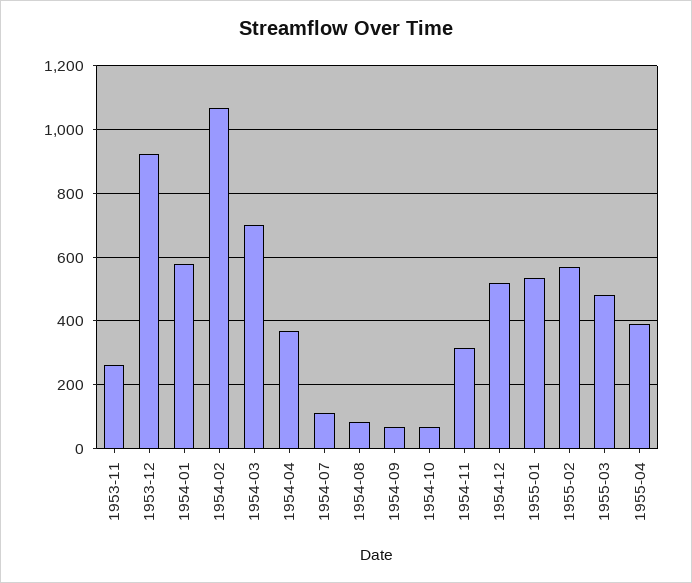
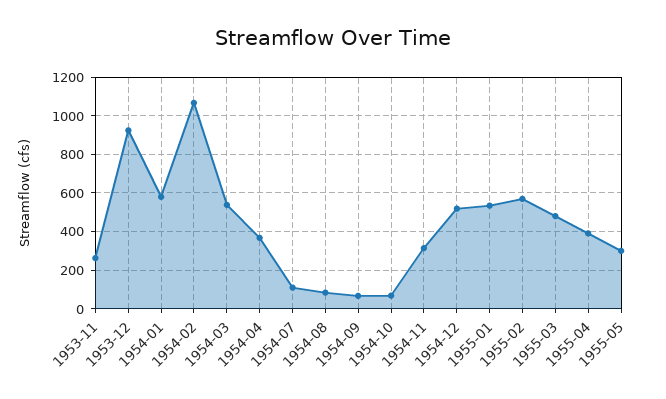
1954-03: 700 -> 550
1955-05: none -> 300

